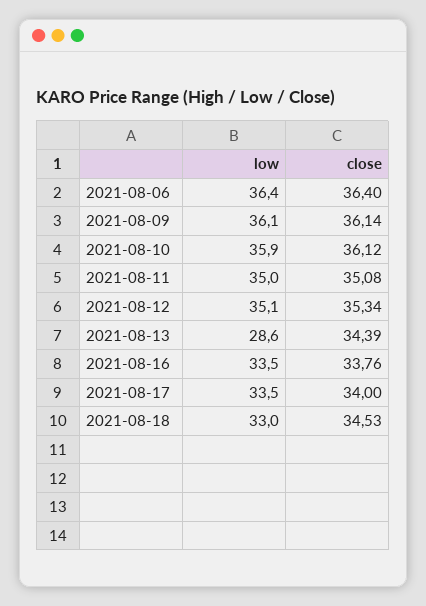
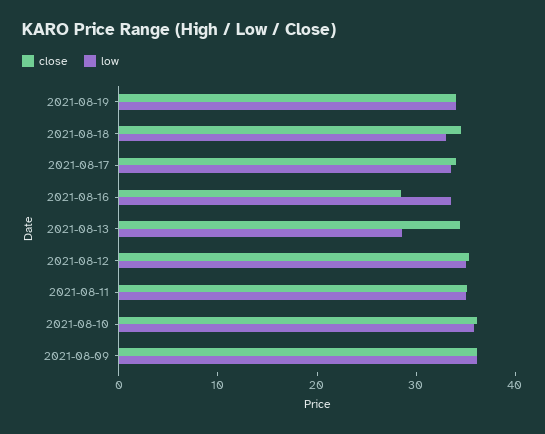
low, 2021-08-06: 36.4 -> none
close, 2021-08-06: 36.4 -> none
close, 2021-08-16: 33.76 -> 28
close, 2021-08-19: none -> 34
low, 2021-08-19: none -> 34

